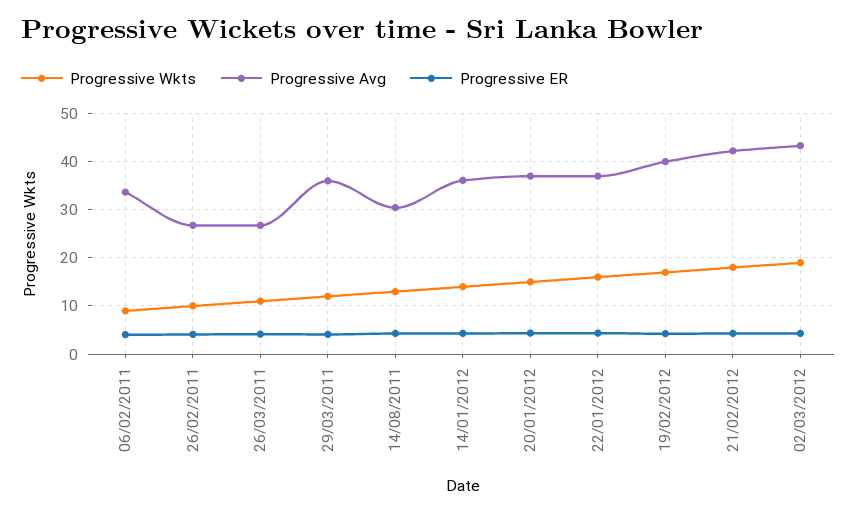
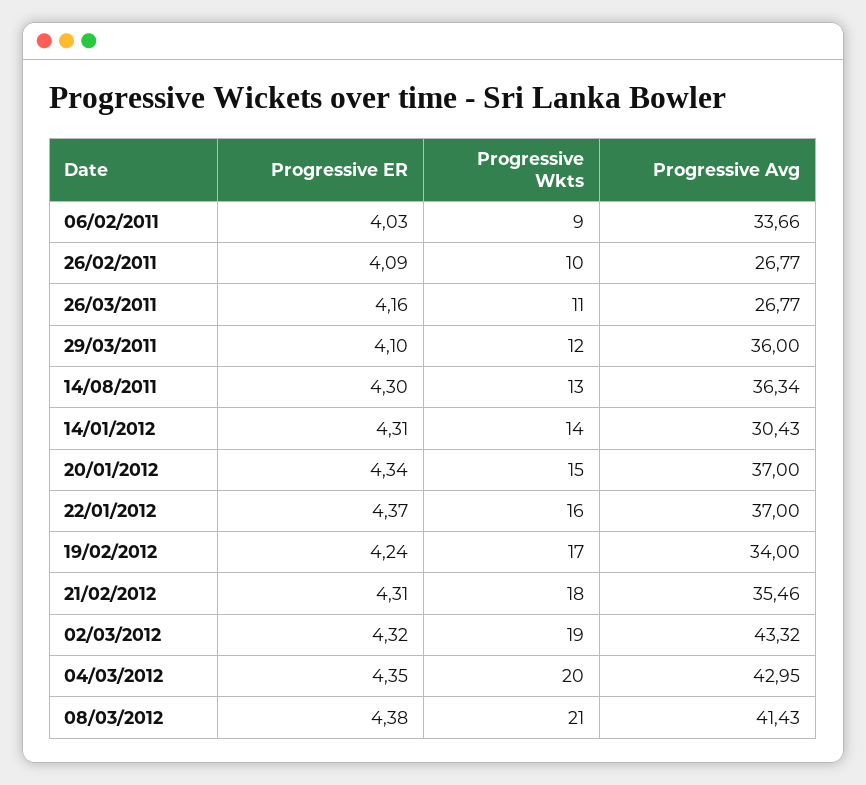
Progressive Avg, 14/08/2011: 30 -> 36.34
Progressive Avg, 14/01/2012: 36 -> 30.43
Progressive Avg, 19/02/2012: 40 -> 34
Progressive Avg, 21/02/2012: 42 -> 35.46
Progressive ER, 04/03/2012: none -> 4.35
Progressive Wkts, 04/03/2012: none -> 20
Progressive Avg, 04/03/2012: none -> 42.95
Progressive ER, 08/03/2012: none -> 4.38
Progressive Wkts, 08/03/2012: none -> 21
Progressive Avg, 08/03/2012: none -> 41.43

